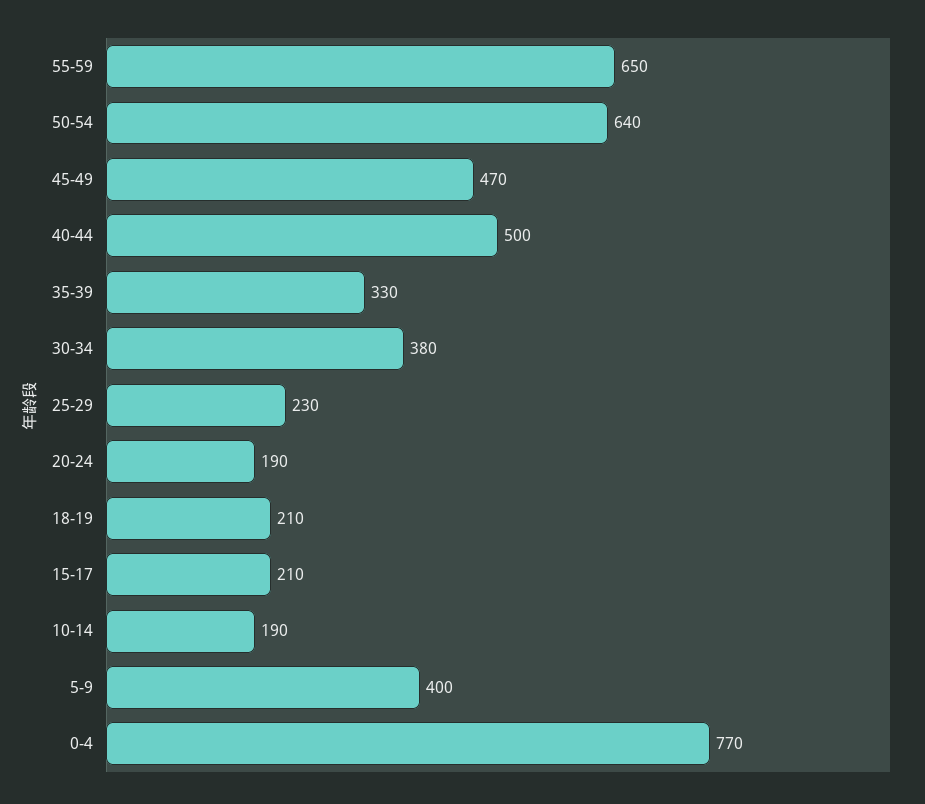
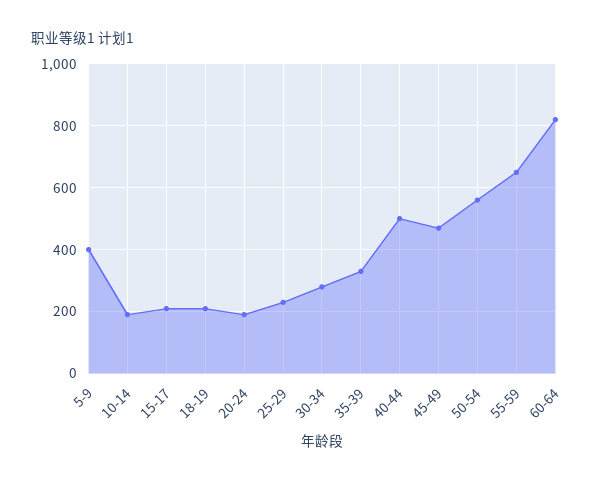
50-54: 640 -> 560
30-34: 380 -> 280
0-4: 770 -> none
60-64: none -> 820

